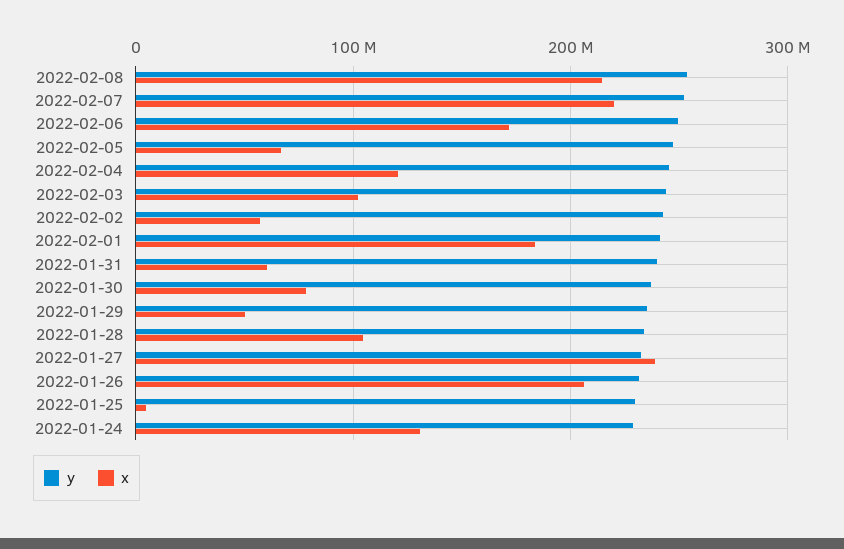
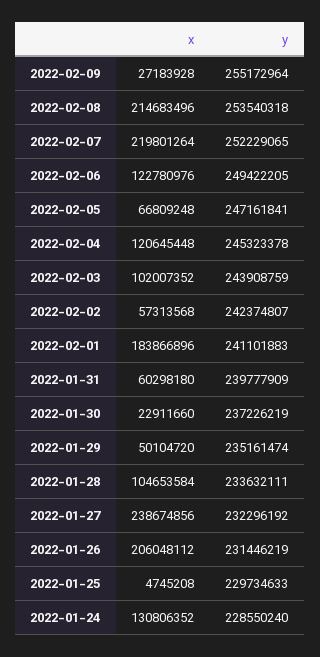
x, 2022-02-06: 170000000 -> 122780976
x, 2022-01-30: 80000000 -> 22911660
x, 2022-02-09: none -> 27183928
y, 2022-02-09: none -> 255172964

